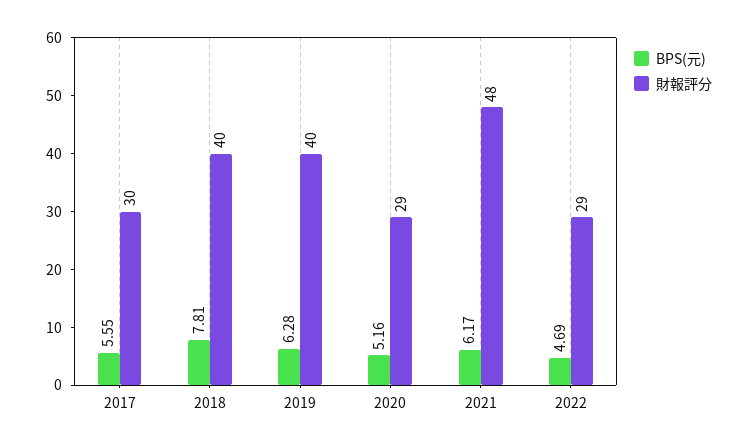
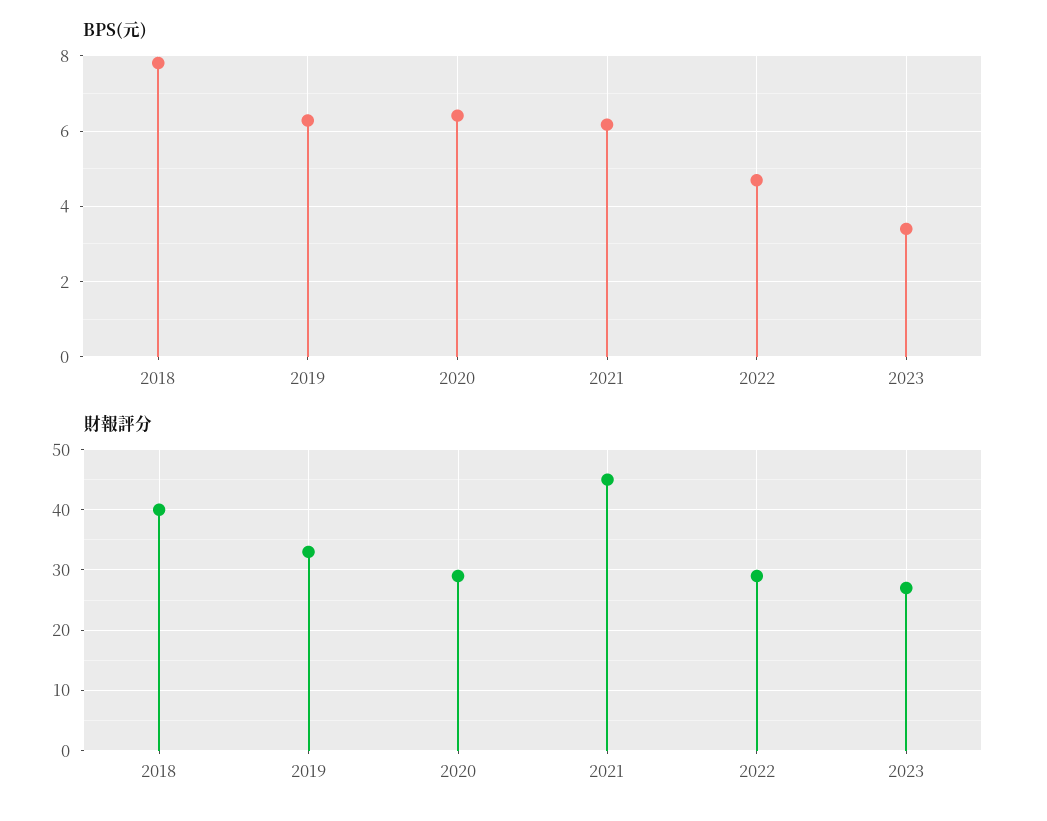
BPS(元), 2017: 5.55 -> none
財報評分, 2017: 30 -> none
財報評分, 2019: 40 -> 33
BPS(元), 2020: 5.16 -> 6.4
財報評分, 2021: 48 -> 45
BPS(元), 2023: none -> 3.4
財報評分, 2023: none -> 27

